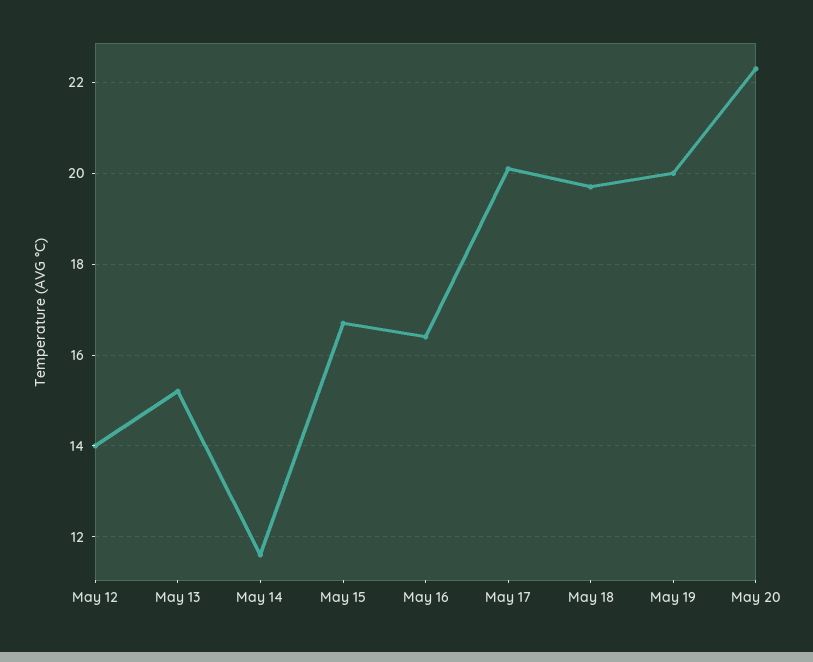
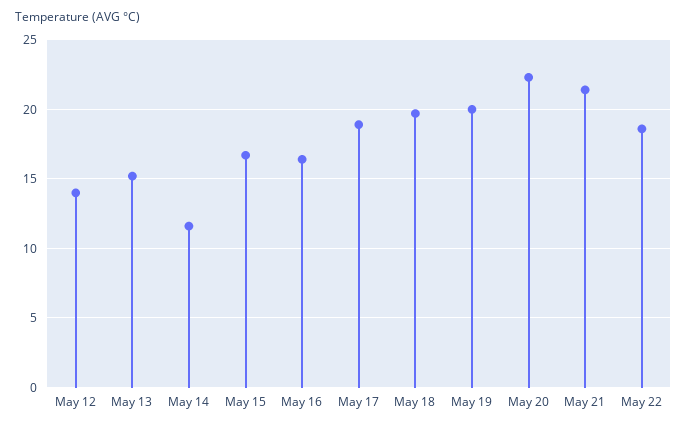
May 17: 20 -> 19
May 21: none -> 21.5
May 22: none -> 18.5

